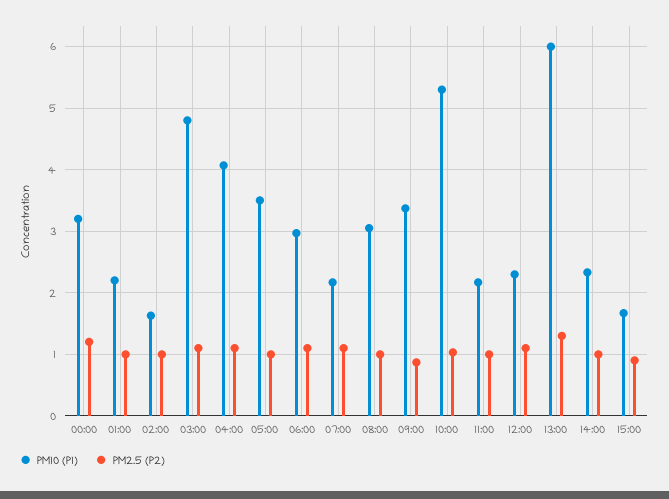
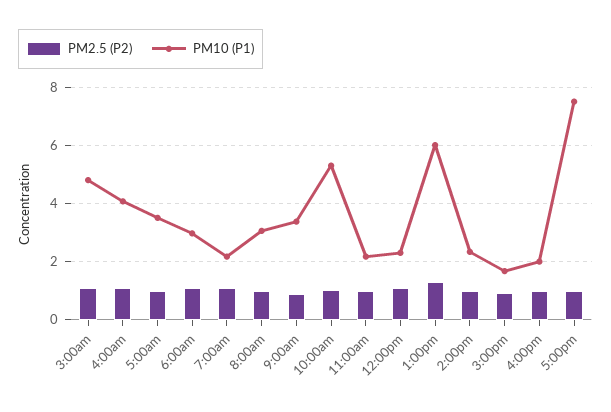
PM10 (P1), 00:00: 3.2 -> none
PM2.5 (P2), 00:00: 1.2 -> none
PM10 (P1), 01:00: 2.2 -> none
PM2.5 (P2), 01:00: 1 -> none
PM10 (P1), 02:00: 1.6 -> none
PM2.5 (P2), 02:00: 1 -> none
PM2.5 (P2), 4:00pm: none -> 1
PM10 (P1), 4:00pm: none -> 2
PM2.5 (P2), 5:00pm: none -> 1
PM10 (P1), 5:00pm: none -> 7.5

